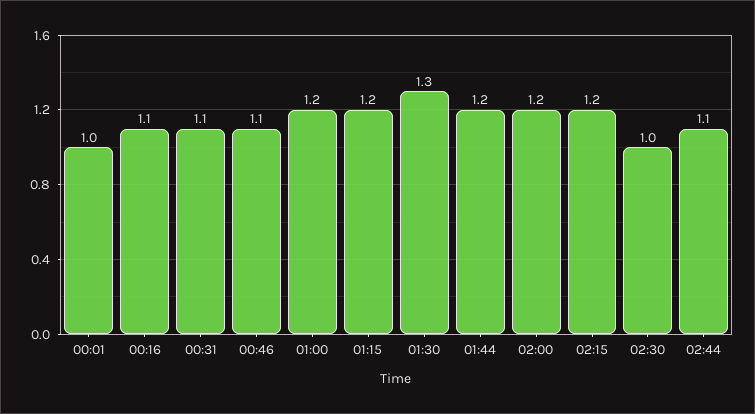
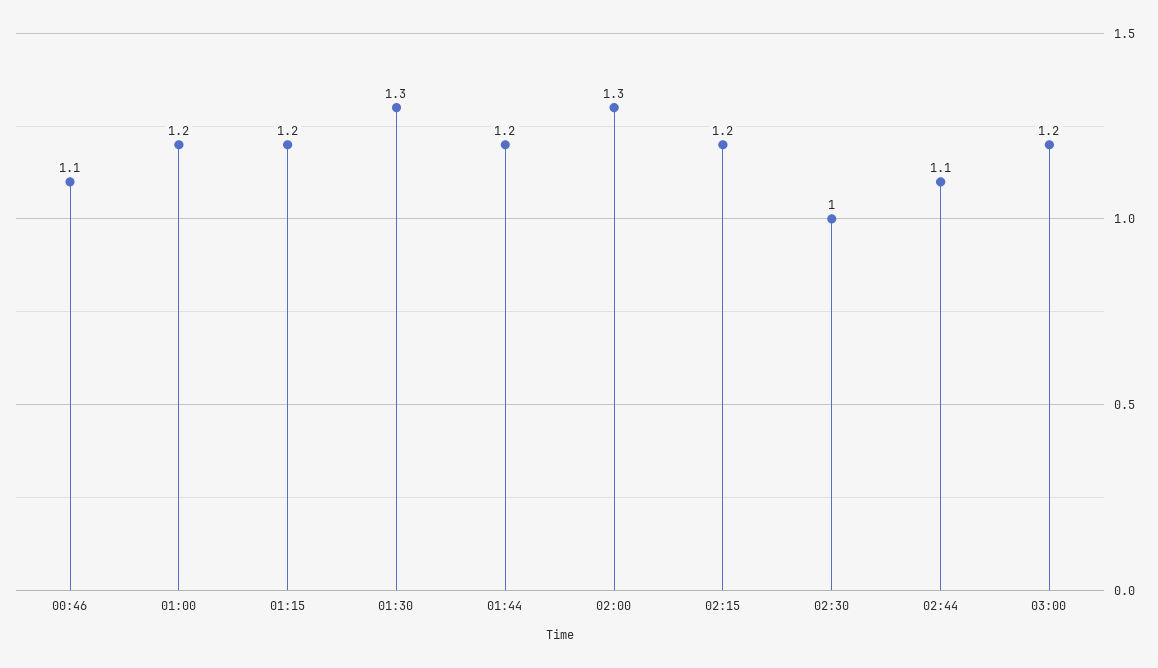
00:01: 1 -> none
00:16: 1.1 -> none
00:31: 1.1 -> none
02:00: 1.2 -> 1.3
03:00: none -> 1.2

